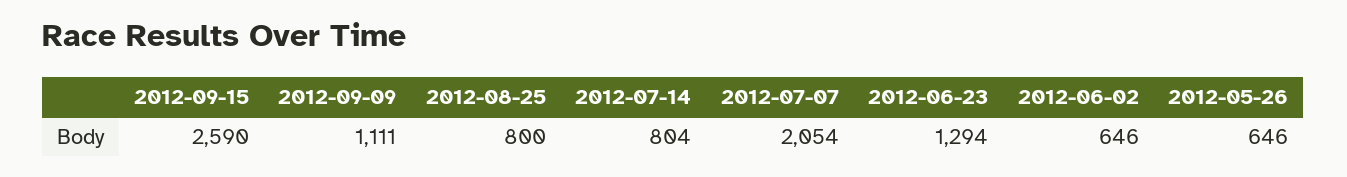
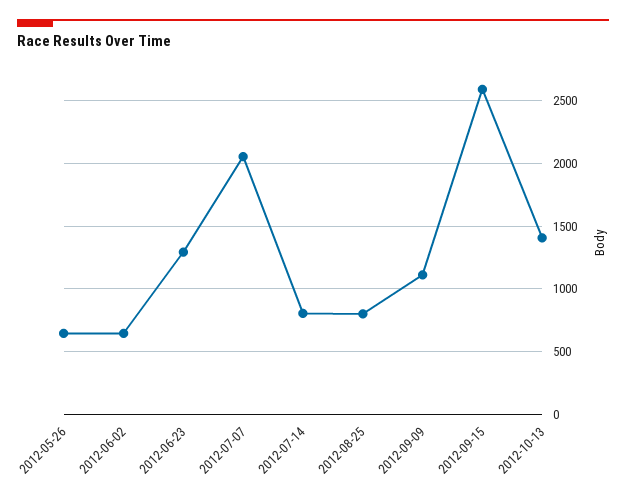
2012-10-13: none -> 1400

